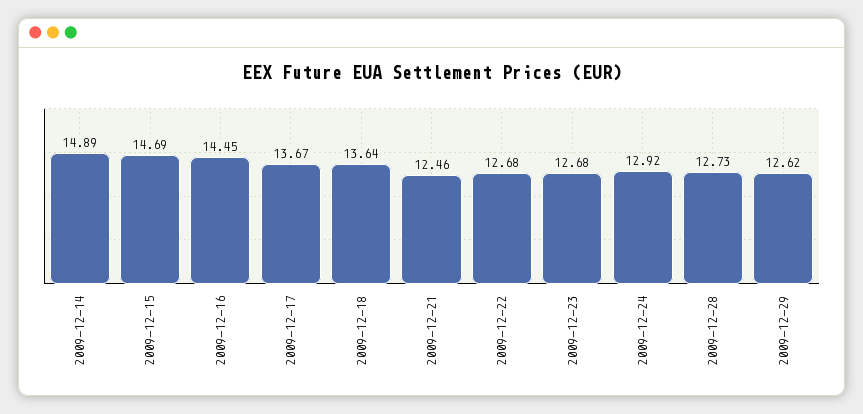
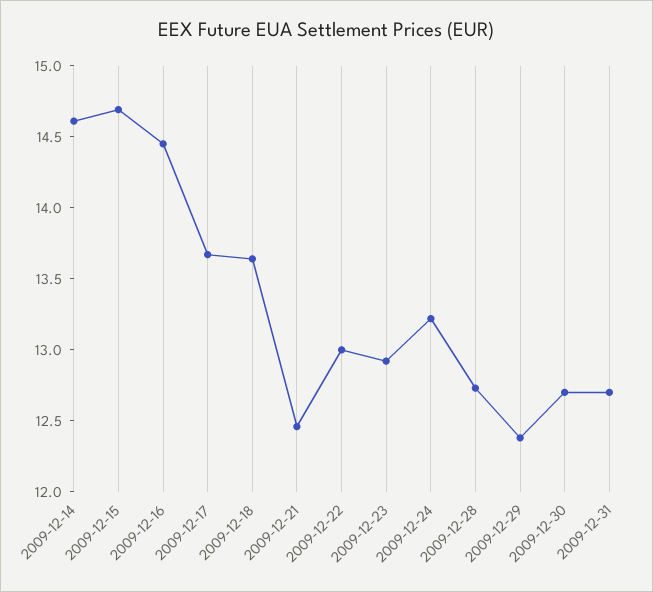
2009-12-14: 14.89 -> 14.6
2009-12-22: 12.68 -> 13
2009-12-23: 12.68 -> 12.9
2009-12-24: 12.92 -> 13.2
2009-12-29: 12.62 -> 12.4
2009-12-30: none -> 12.7
2009-12-31: none -> 12.7

